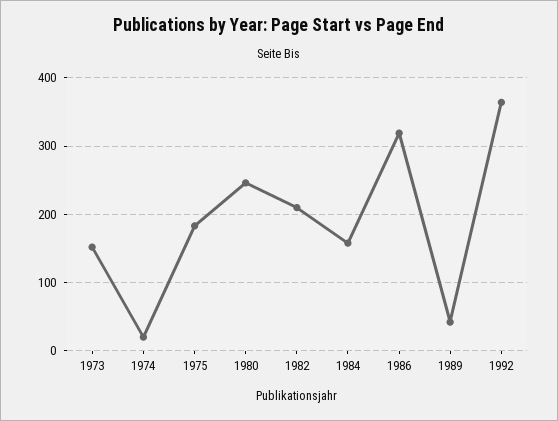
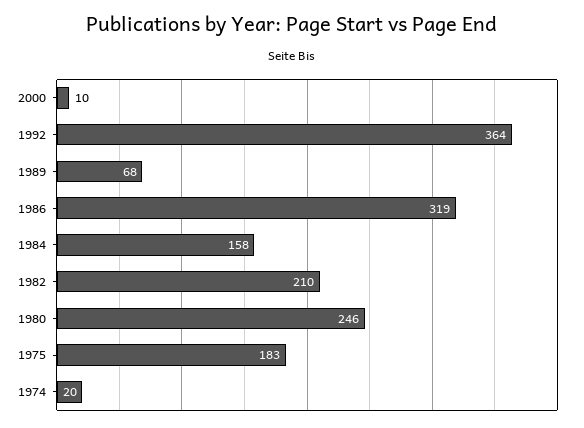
1973: 150 -> none
1989: 40 -> 68
2000: none -> 10

